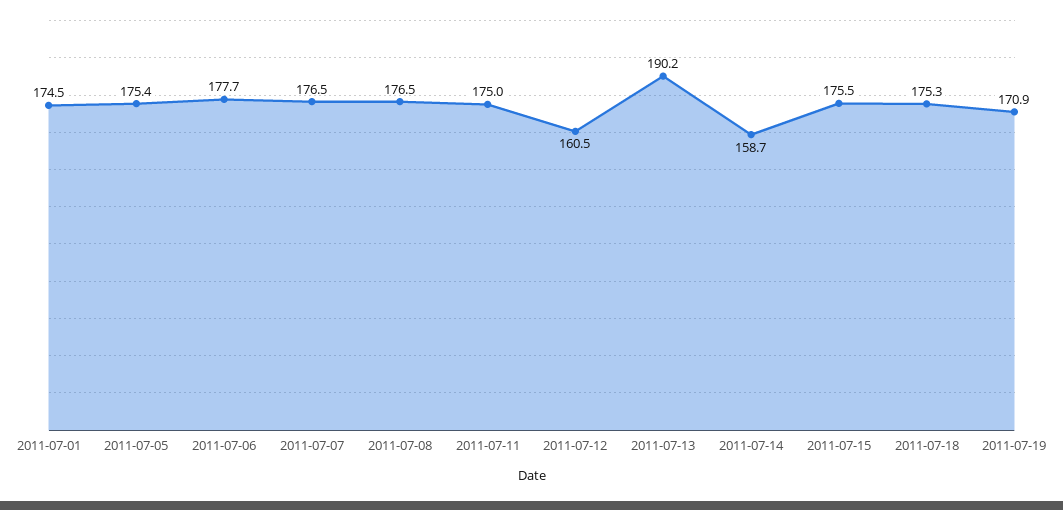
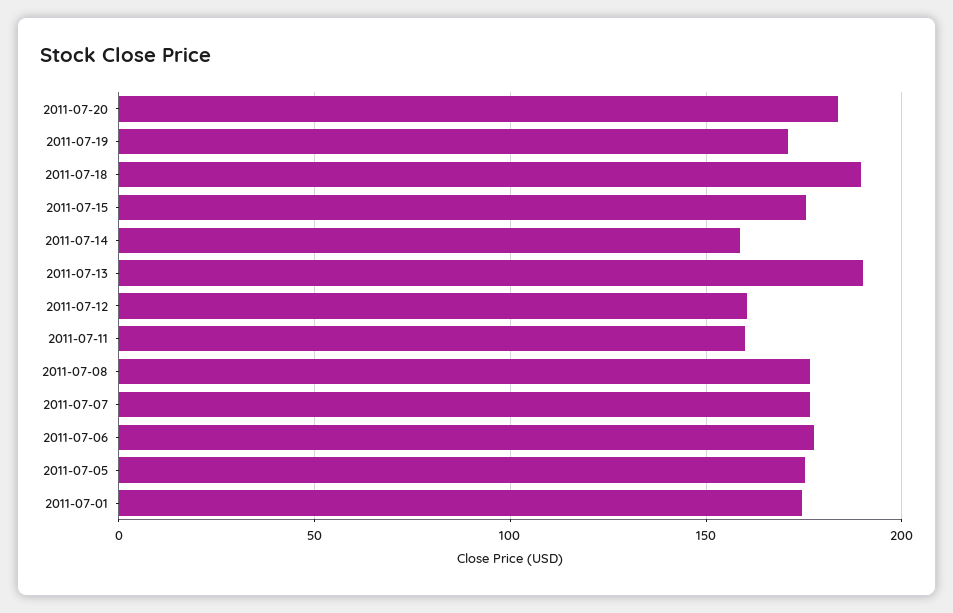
2011-07-11: 175 -> 160
2011-07-18: 175.3 -> 190
2011-07-20: none -> 185

